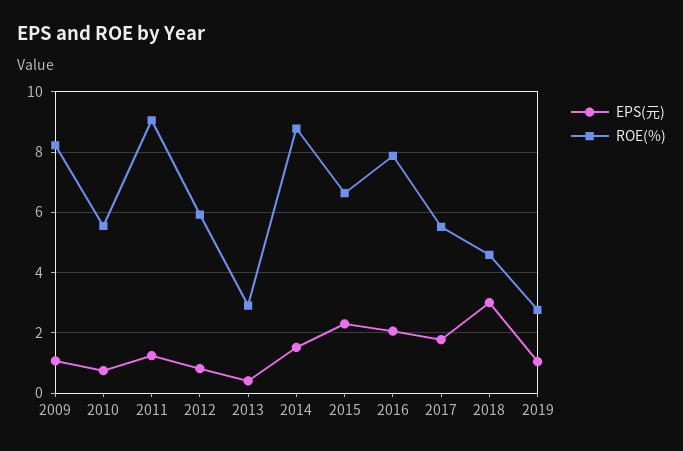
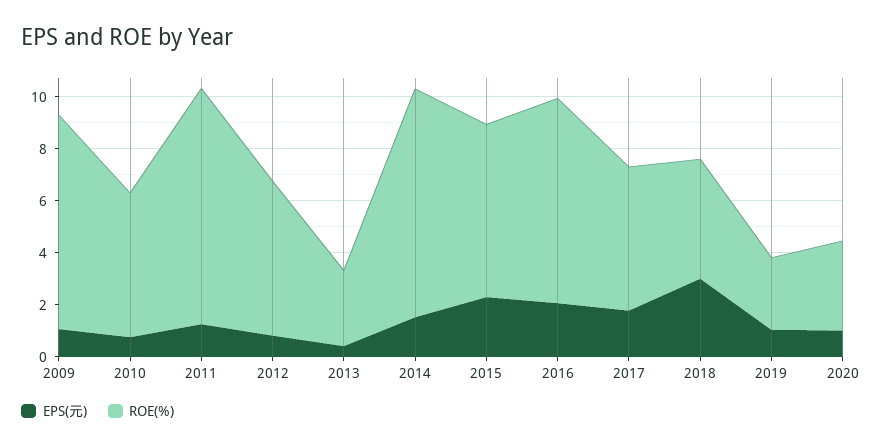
EPS(元), 2020: none -> 1
ROE(%), 2020: none -> 3.5

